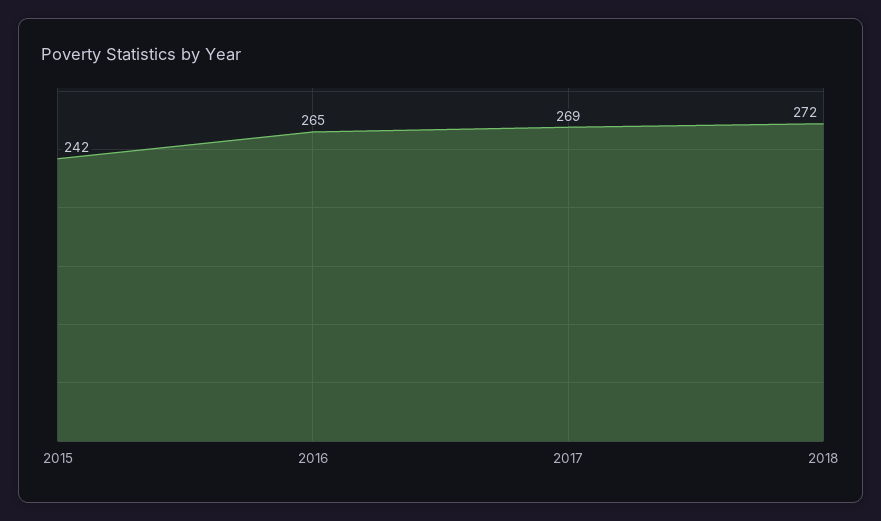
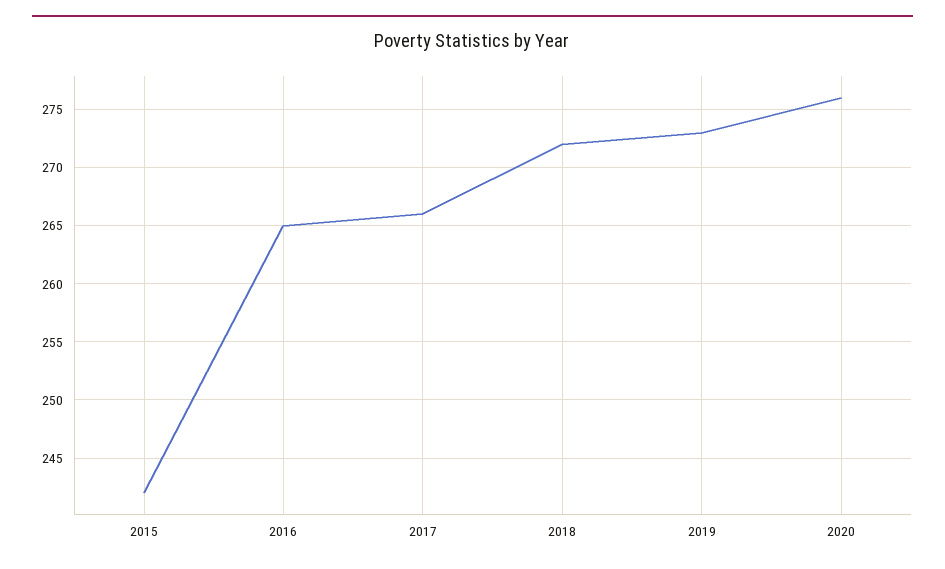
2017: 269 -> 266
2019: none -> 273
2020: none -> 276

